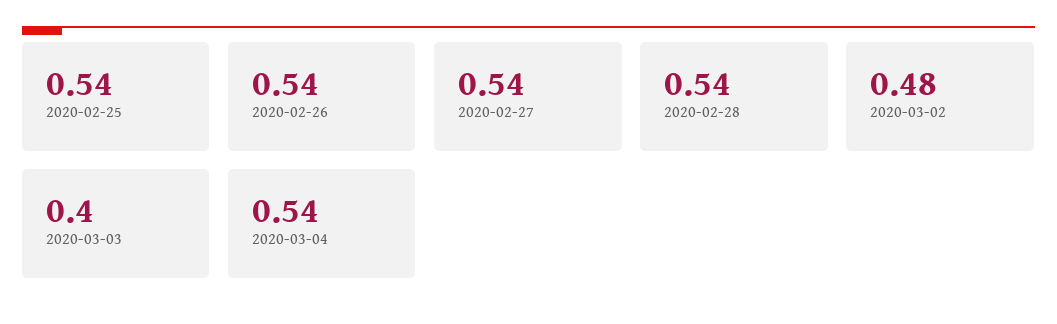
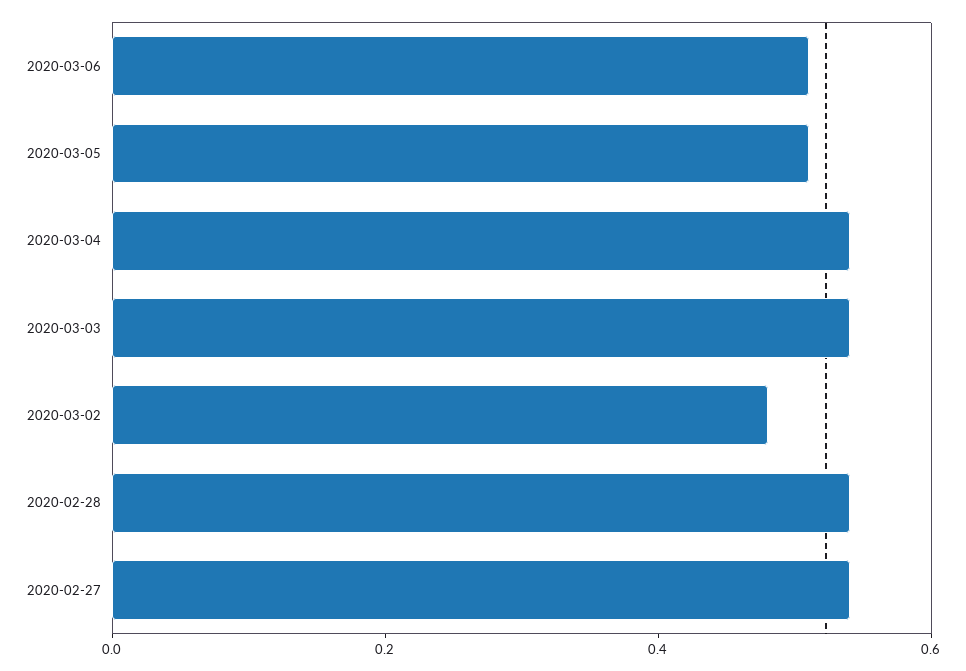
2020-02-25: 0.54 -> none
2020-02-26: 0.54 -> none
2020-03-03: 0.4 -> 0.55
2020-03-06: none -> 0.5
2020-03-05: none -> 0.5

